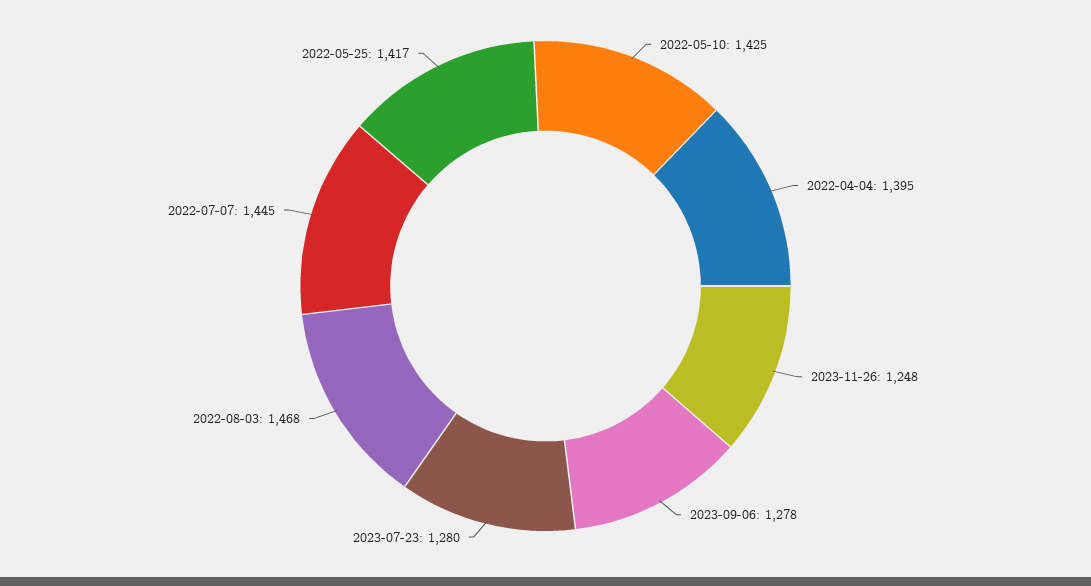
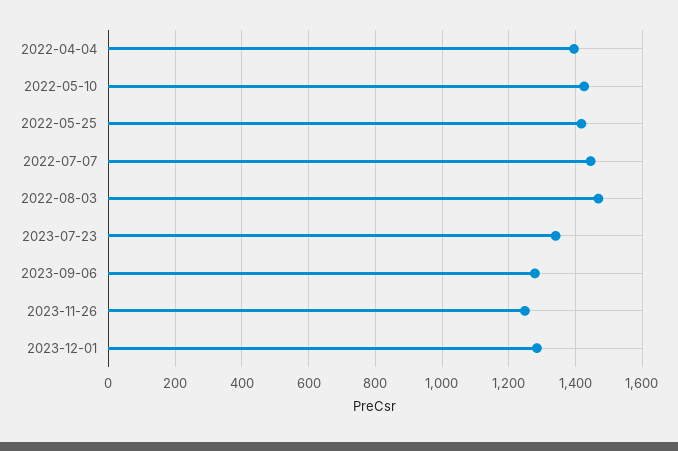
2023-07-23: 1280 -> 1340
2023-12-01: none -> 1280

